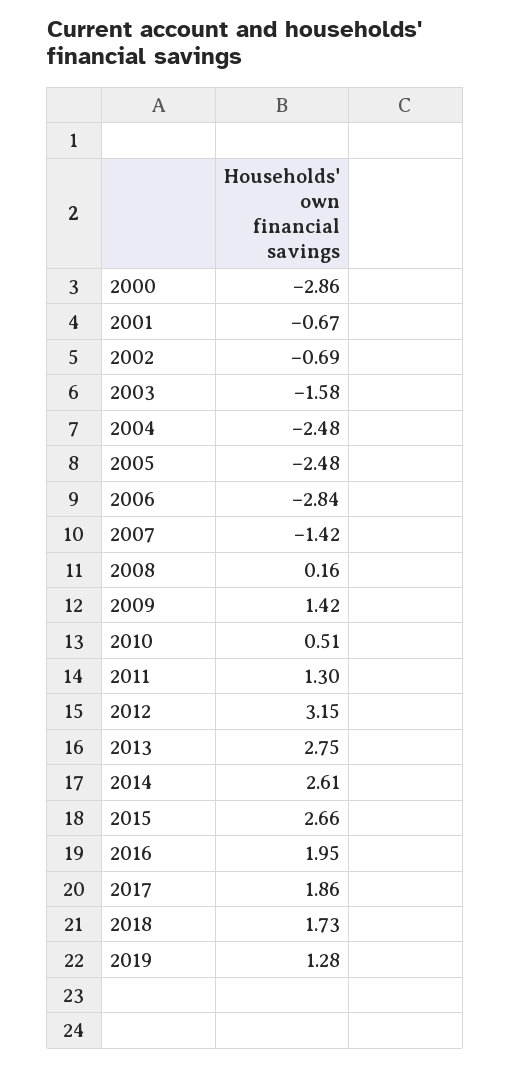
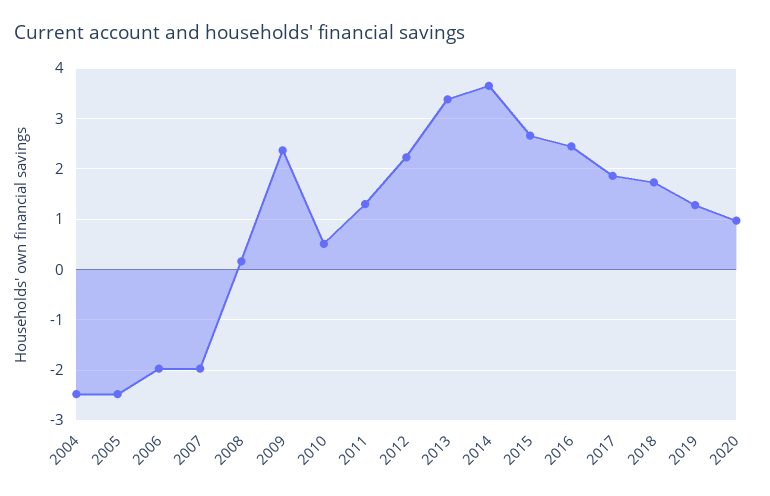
2000: -2.86 -> none
2001: -0.67 -> none
2002: -0.69 -> none
2003: -1.58 -> none
2006: -2.84 -> -2
2007: -1.42 -> -2
2009: 1.42 -> 2.4
2012: 3.15 -> 2.2
2013: 2.75 -> 3.4
2014: 2.61 -> 3.6
2016: 1.95 -> 2.4
2020: none -> 1

